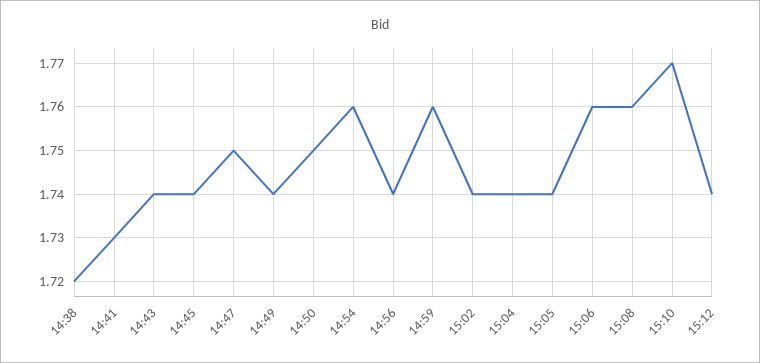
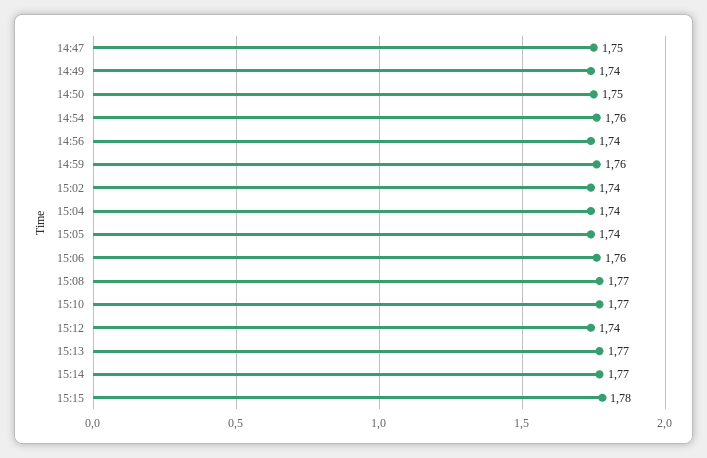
14:38: 1.72 -> none
14:41: 1.73 -> none
14:43: 1.74 -> none
14:45: 1.74 -> none
15:08: 1.76 -> 1.77
15:13: none -> 1.77
15:14: none -> 1.77
15:15: none -> 1.78

